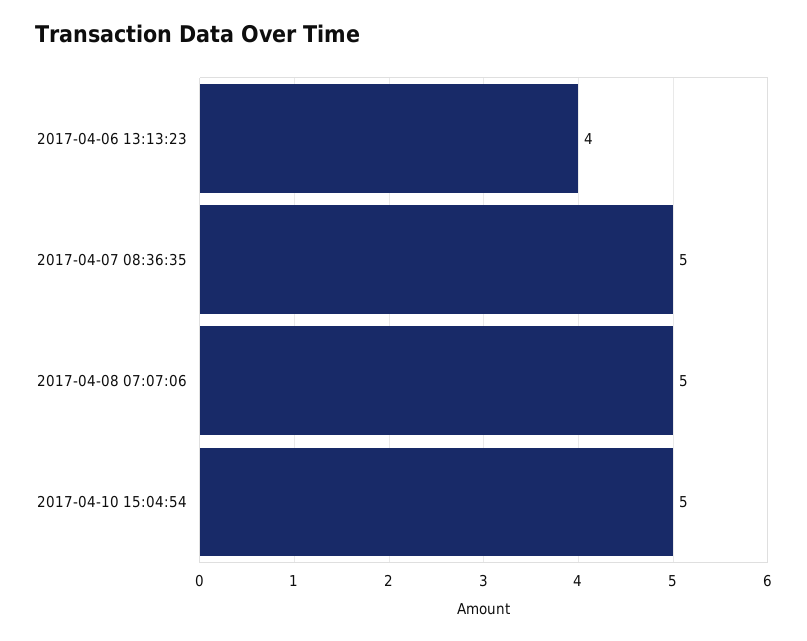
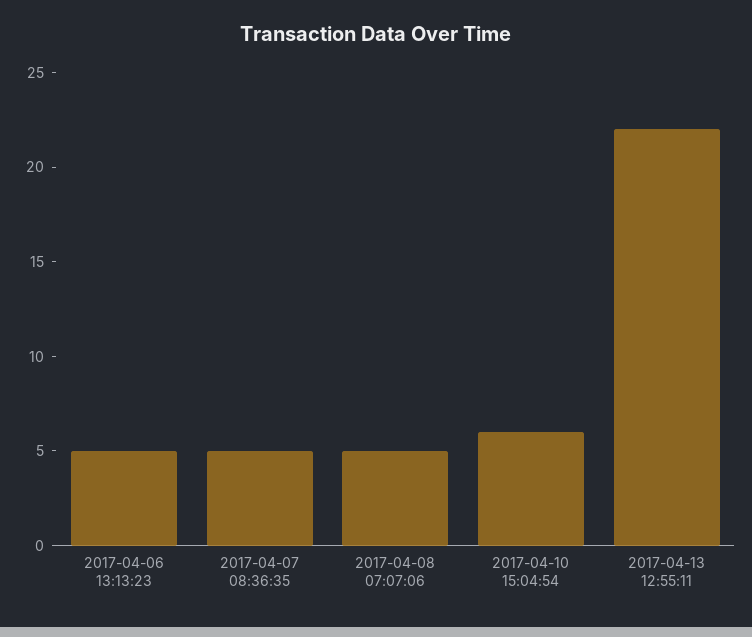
2017-04-06 13:13:23: 4 -> 5
2017-04-10 15:04:54: 5 -> 6
2017-04-13 12:55:11: none -> 22

